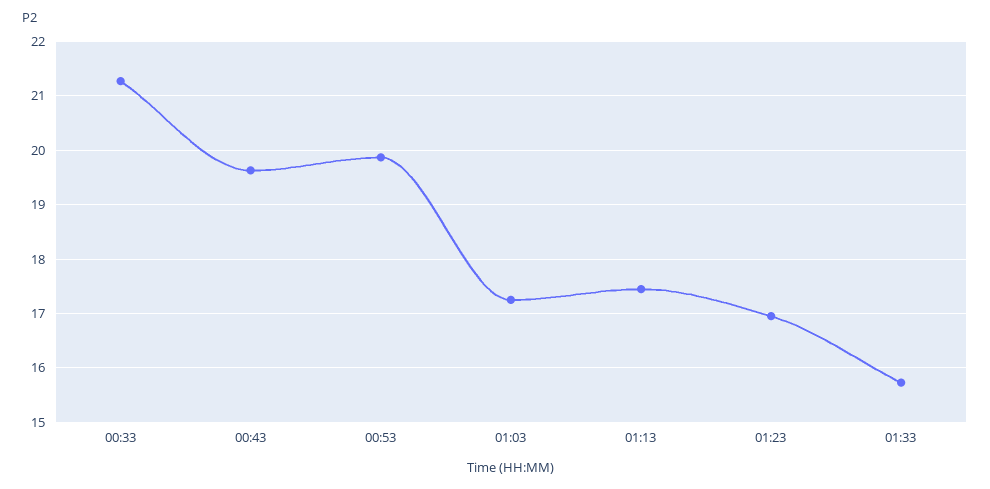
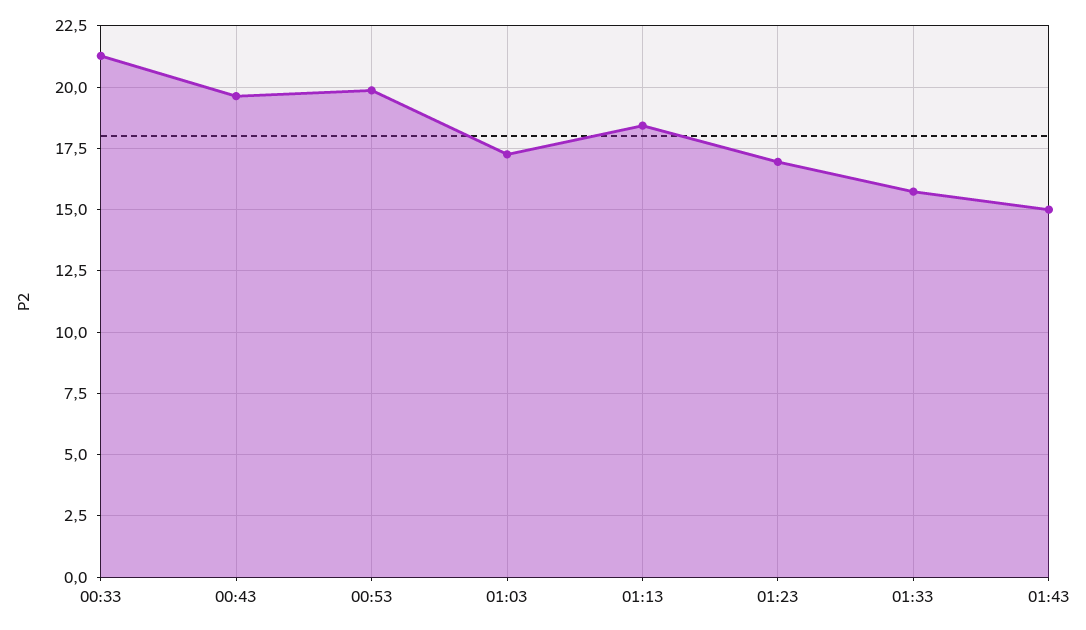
01:13: 17.4 -> 18.5
01:43: none -> 15

